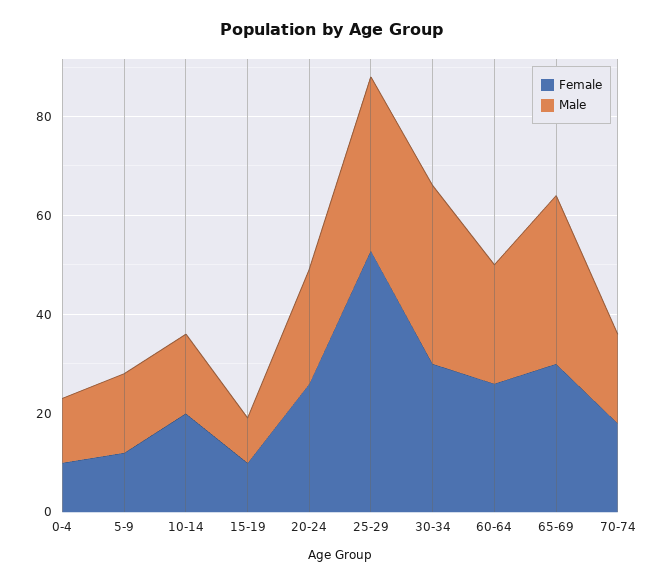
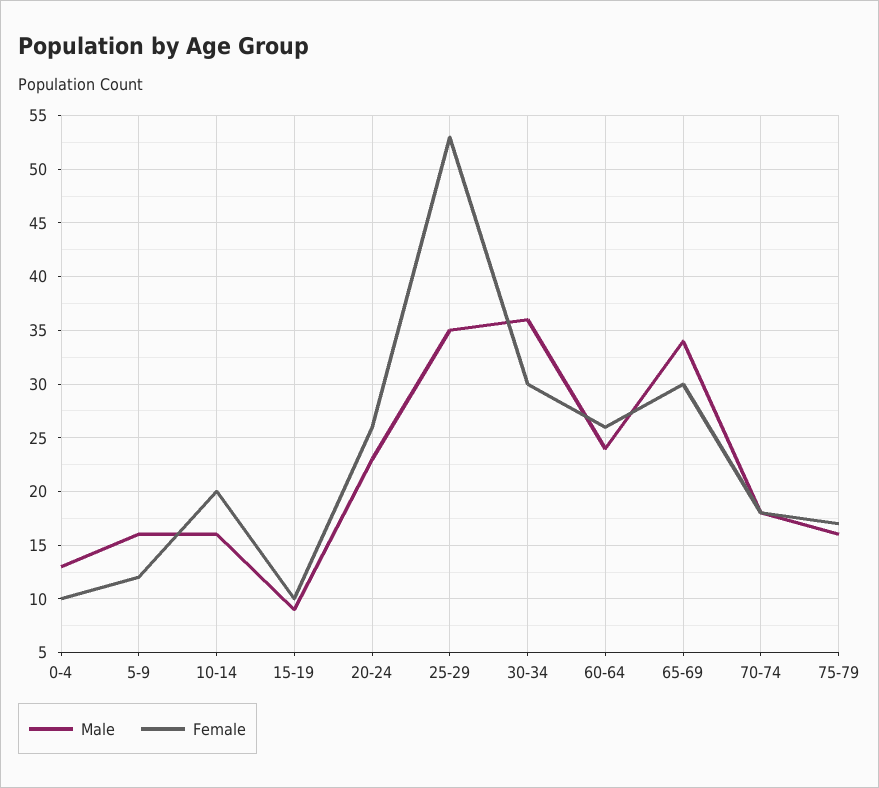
Male, 75-79: none -> 16
Female, 75-79: none -> 17

